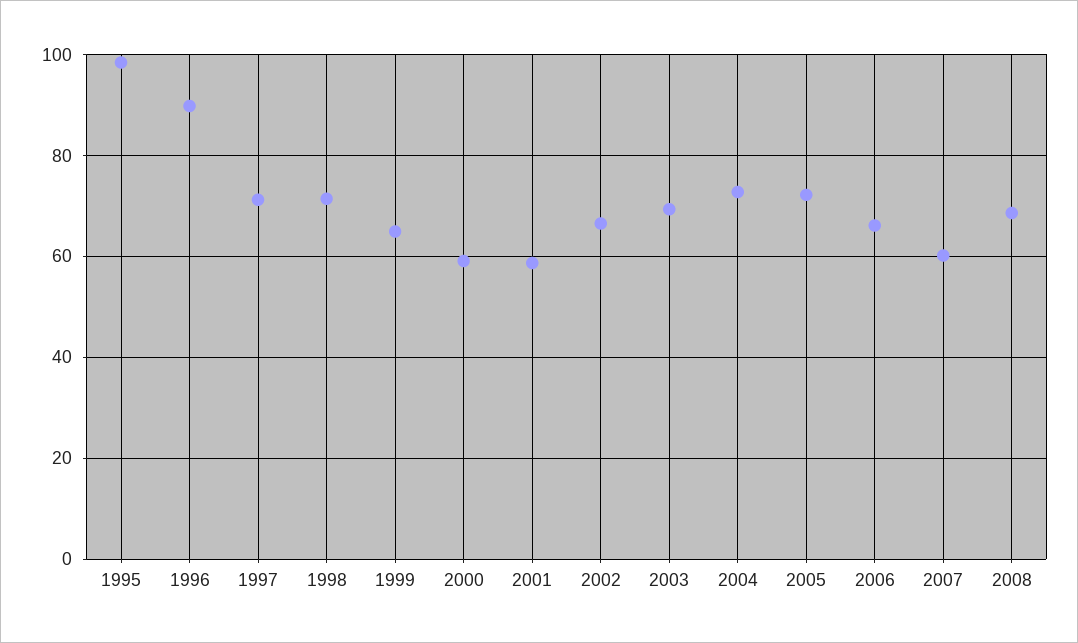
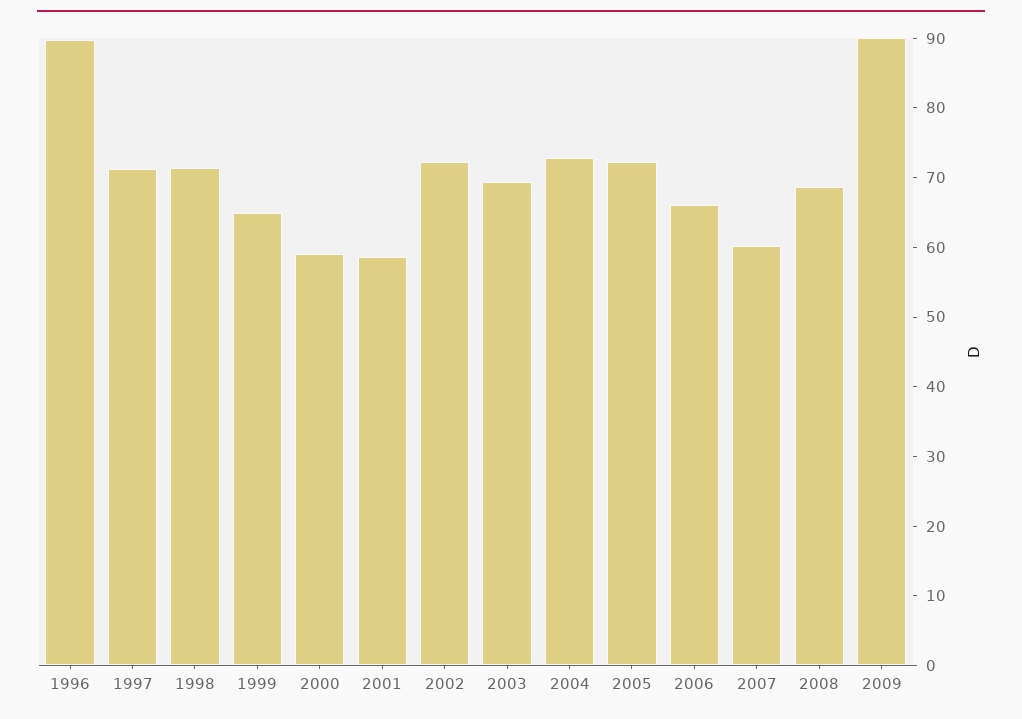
1995: 98 -> none
2002: 66 -> 72
2009: none -> 90

